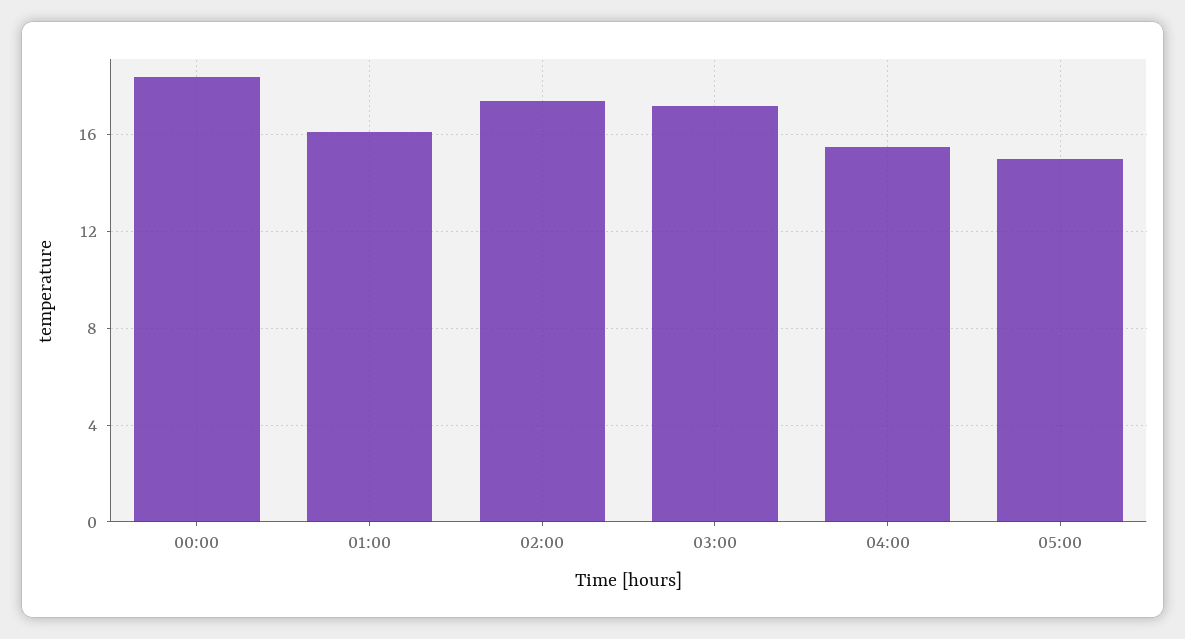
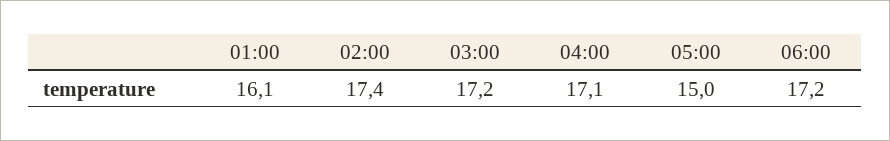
00:00: 18.5 -> none
04:00: 15.5 -> 17.1
06:00: none -> 17.2

